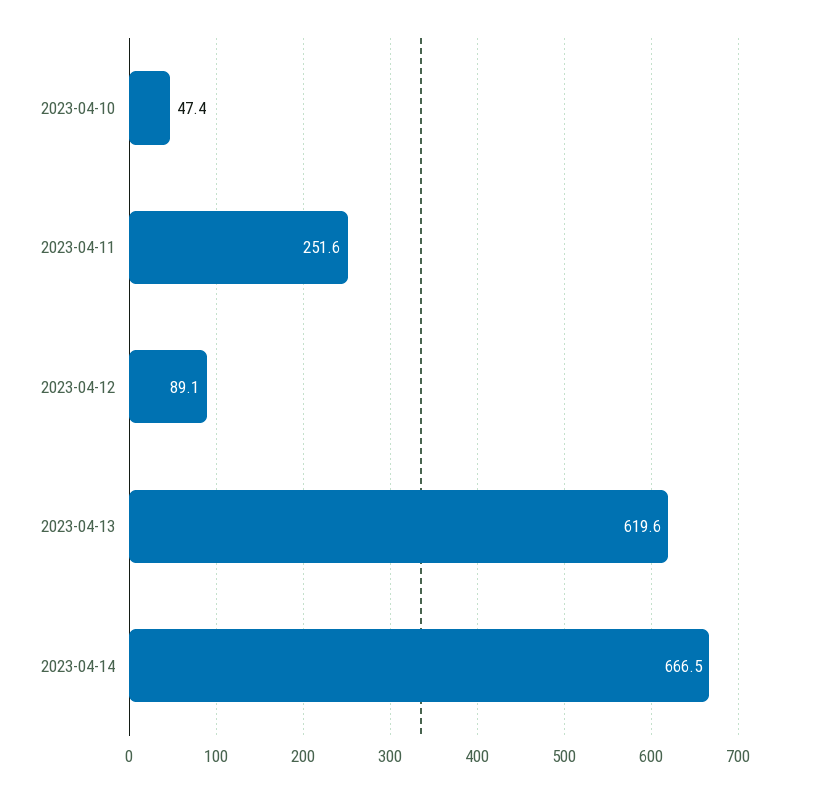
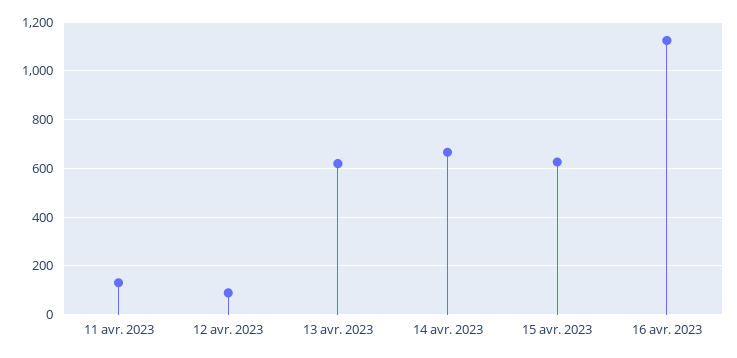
2023-04-10: 47.4 -> none
2023-04-11: 251.6 -> 125
15 avr. 2023: none -> 625
16 avr. 2023: none -> 1125

